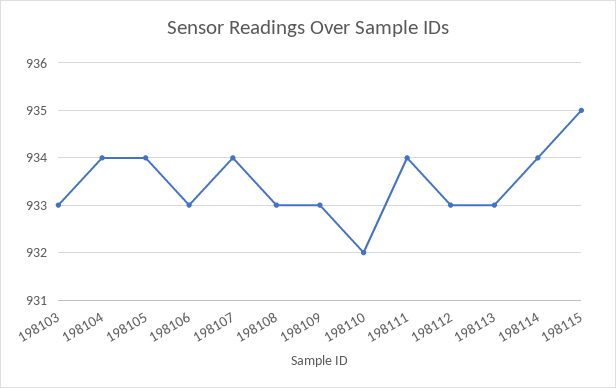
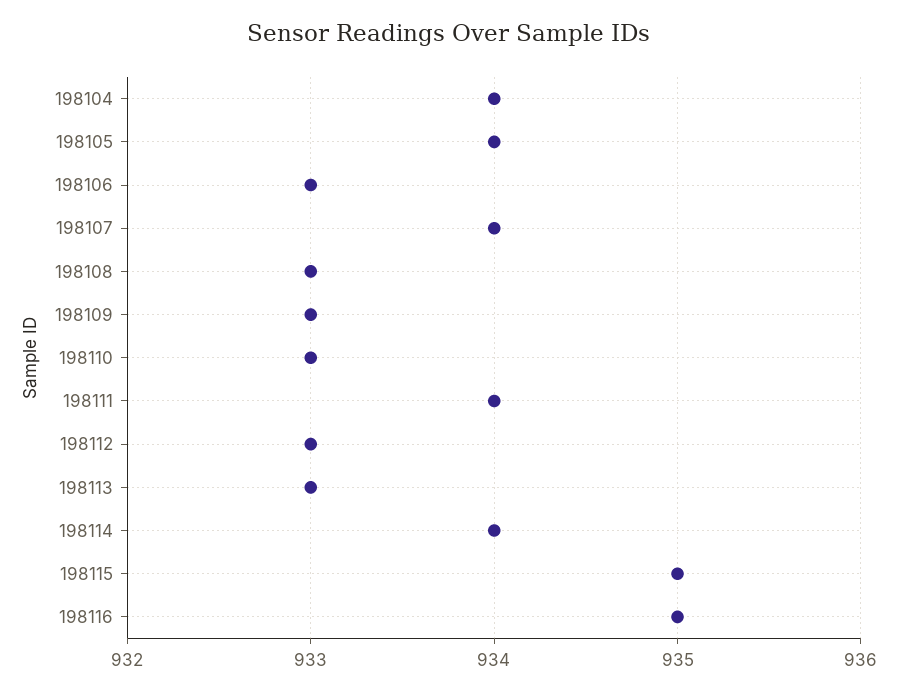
198103: 933 -> none
198110: 932 -> 933
198116: none -> 935

